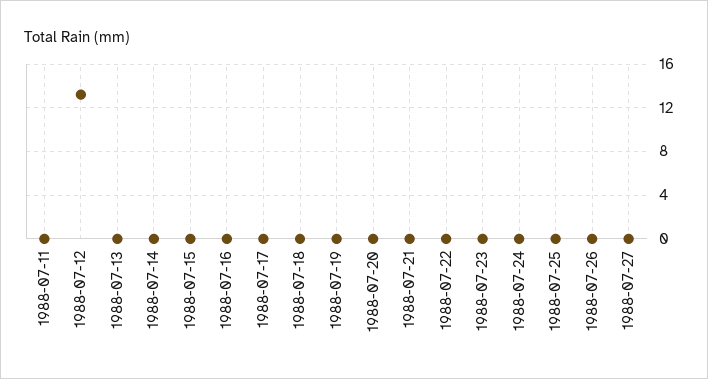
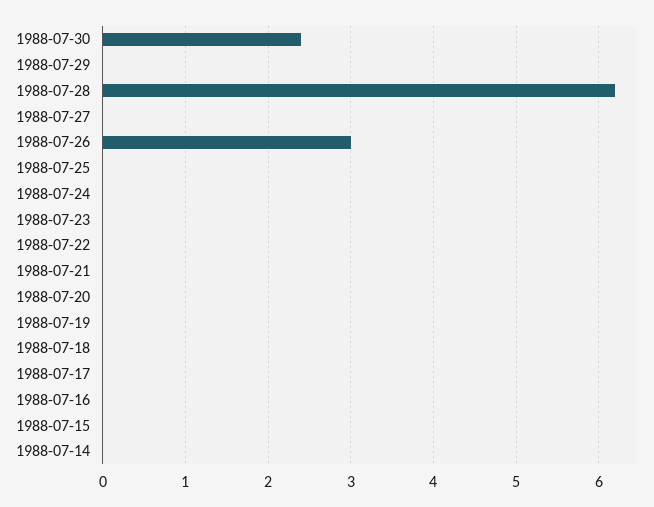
1988-07-11: 0 -> none
1988-07-12: 13 -> none
1988-07-13: 0 -> none
1988-07-26: 0 -> 3
1988-07-30: none -> 2.4
1988-07-29: none -> 0
1988-07-28: none -> 6.2

